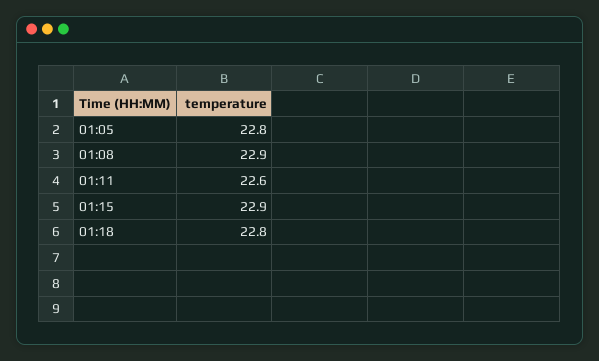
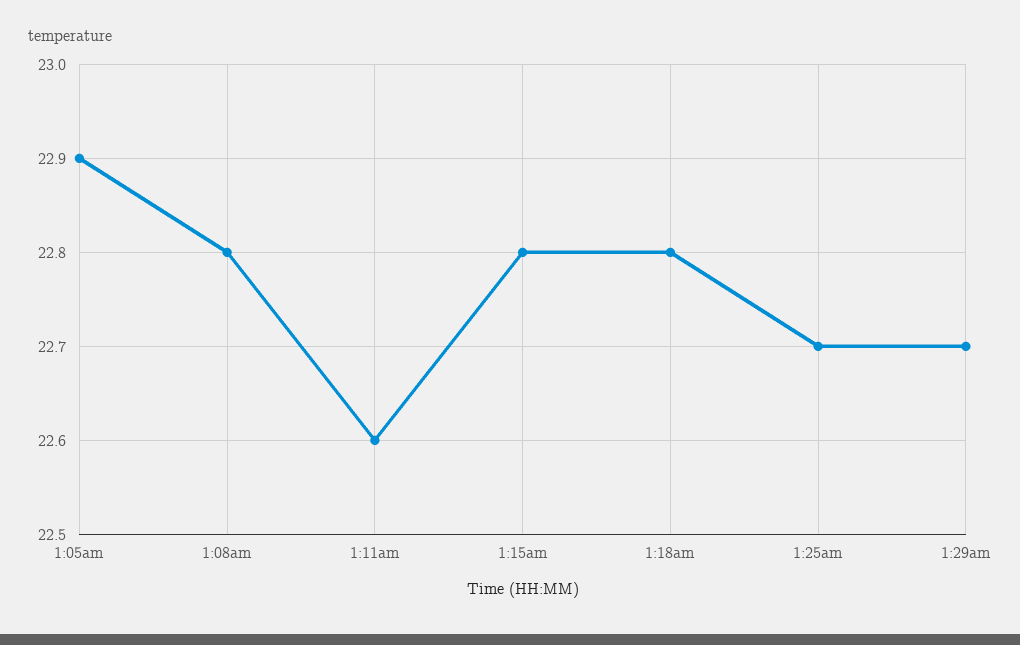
01:05: 22.8 -> 22.9
01:08: 22.9 -> 22.8
01:15: 22.9 -> 22.8
1:25am: none -> 22.7
1:29am: none -> 22.7

